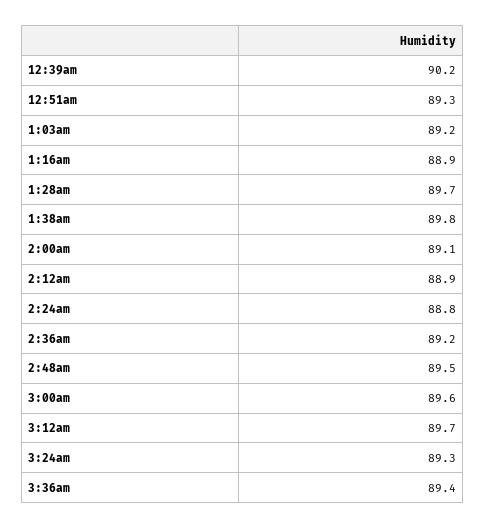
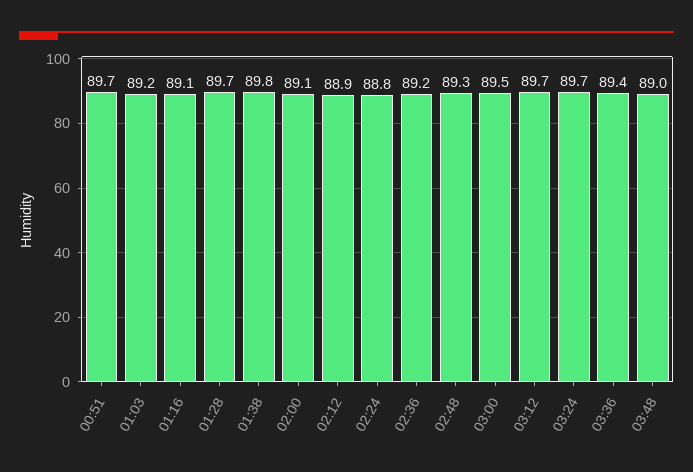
12:39am: 90.2 -> none
12:51am: 89.3 -> 89.7
1:16am: 88.9 -> 89.1
2:48am: 89.5 -> 89.3
3:00am: 89.6 -> 89.5
3:24am: 89.3 -> 89.7
03:48: none -> 89

